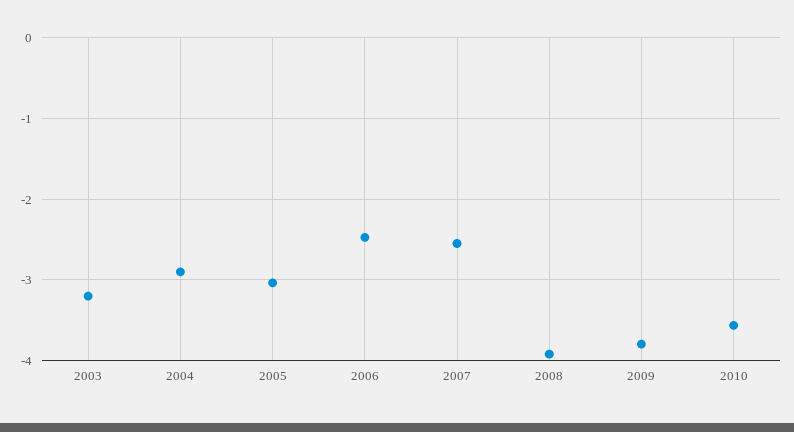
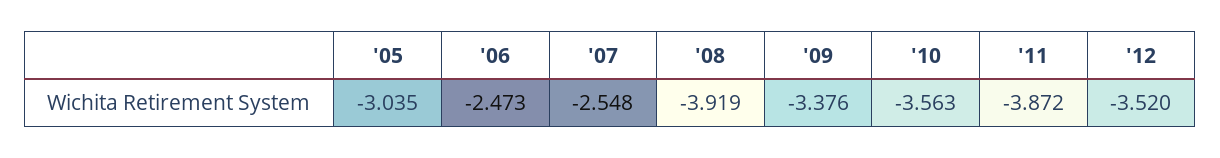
2003: -3.2 -> none
2004: -2.9 -> none
2009: -3.8 -> -3.376
'11: none -> -3.872
'12: none -> -3.52

